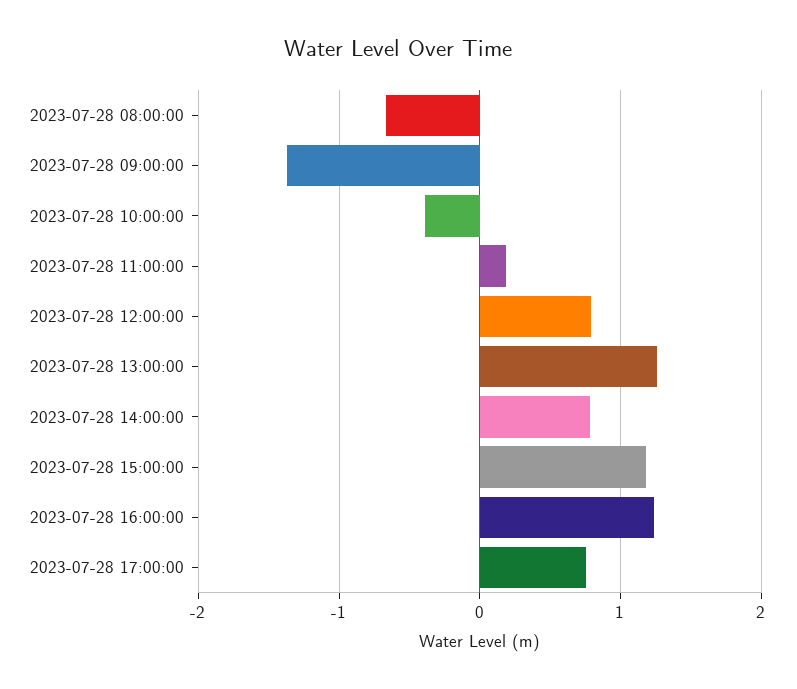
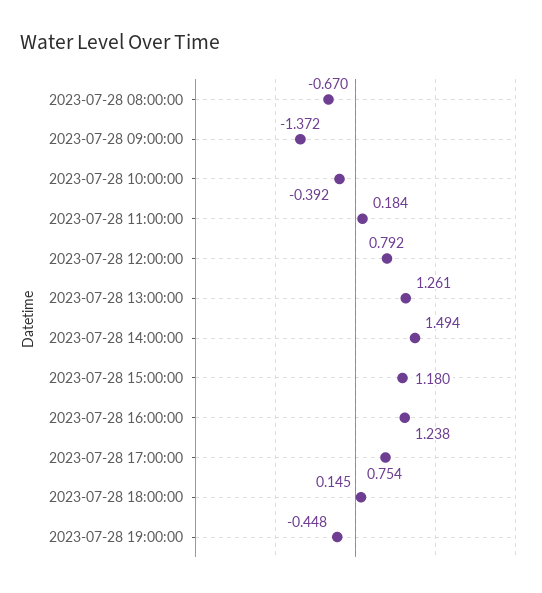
2023-07-28 14:00:00: 0.8 -> 1.494
2023-07-28 18:00:00: none -> 0.145
2023-07-28 19:00:00: none -> -0.448

